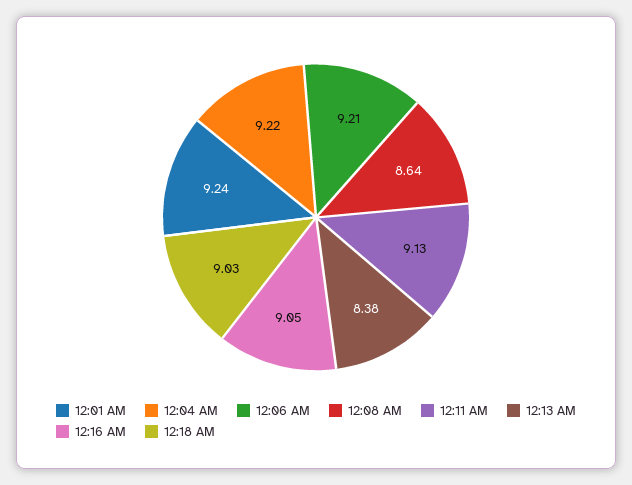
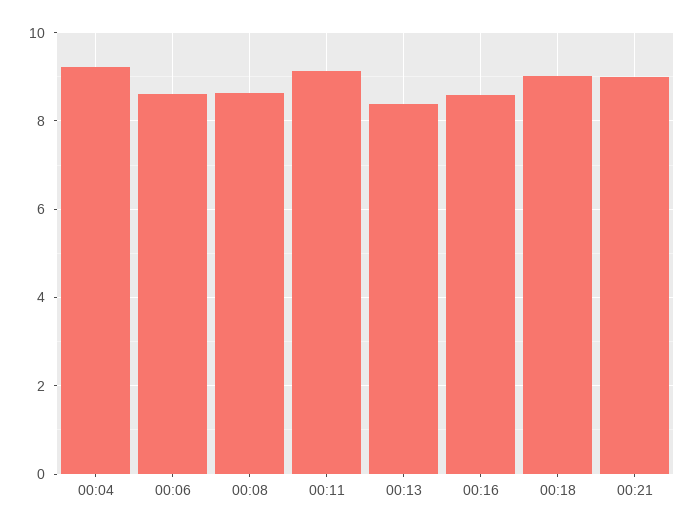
12:01 AM: 9.24 -> none
12:06 AM: 9.21 -> 8.6
12:16 AM: 9.05 -> 8.6
00:21: none -> 9

